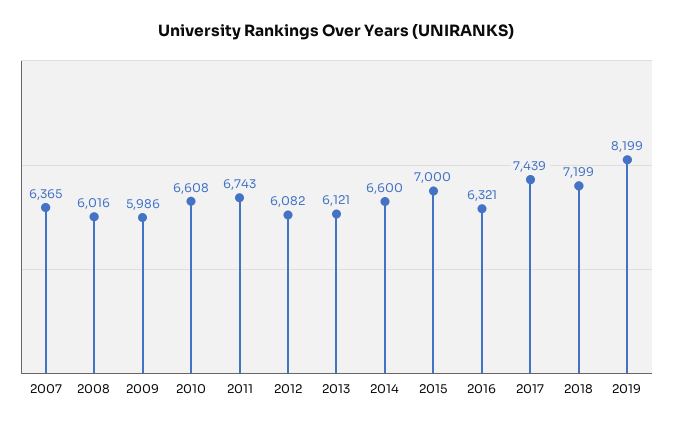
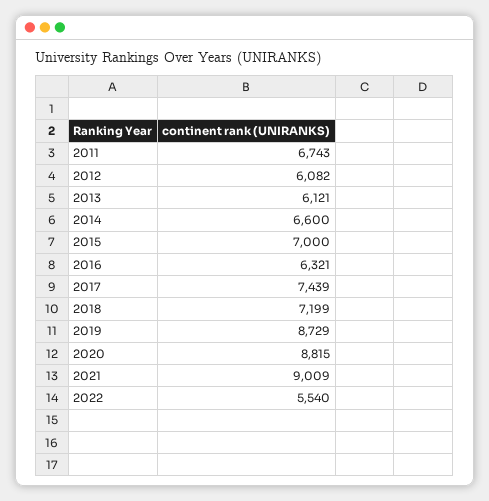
2007: 6365 -> none
2008: 6016 -> none
2009: 5986 -> none
2010: 6608 -> none
2019: 8199 -> 8729
2020: none -> 8815
2021: none -> 9009
2022: none -> 5540

